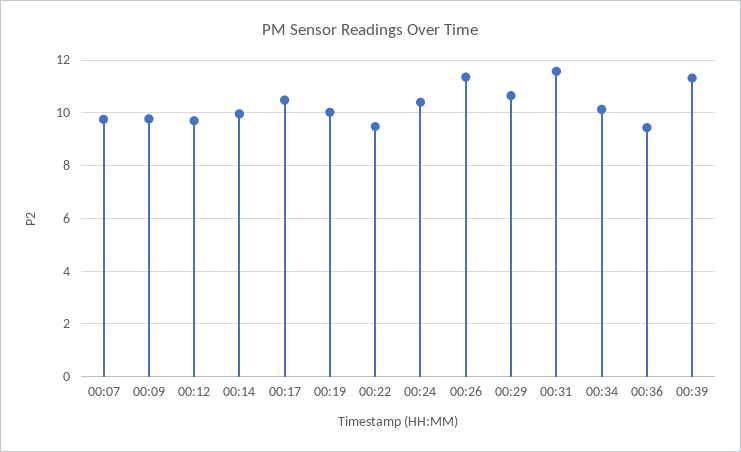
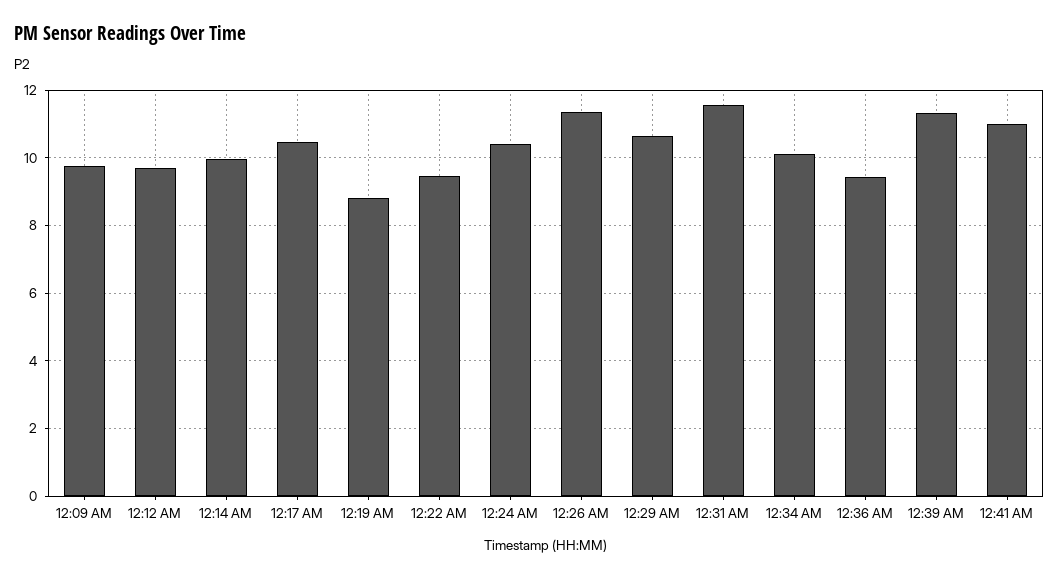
00:07: 9.75 -> none
00:19: 10 -> 8.8
12:41 AM: none -> 11

